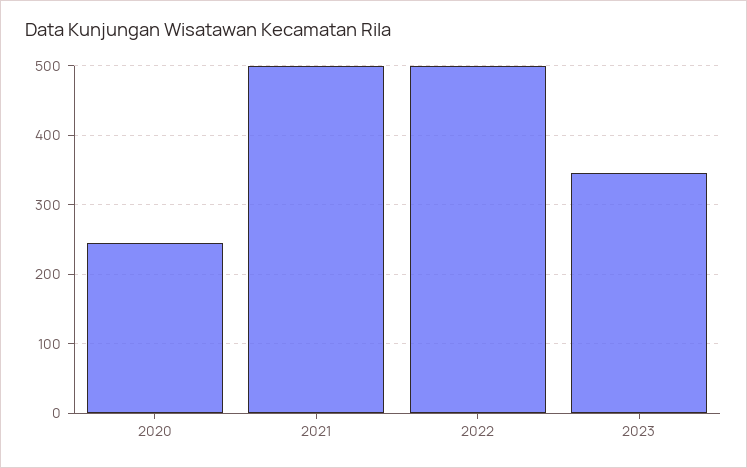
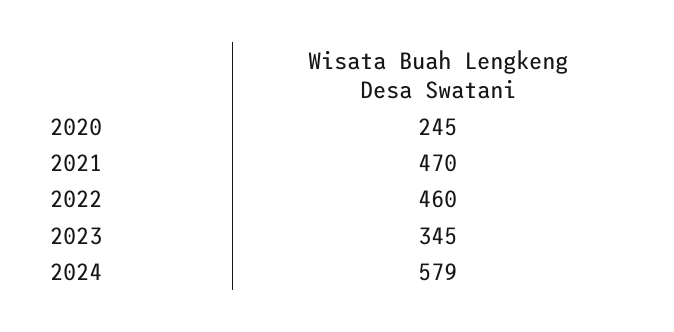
2021: 500 -> 470
2022: 500 -> 460
2024: none -> 579

